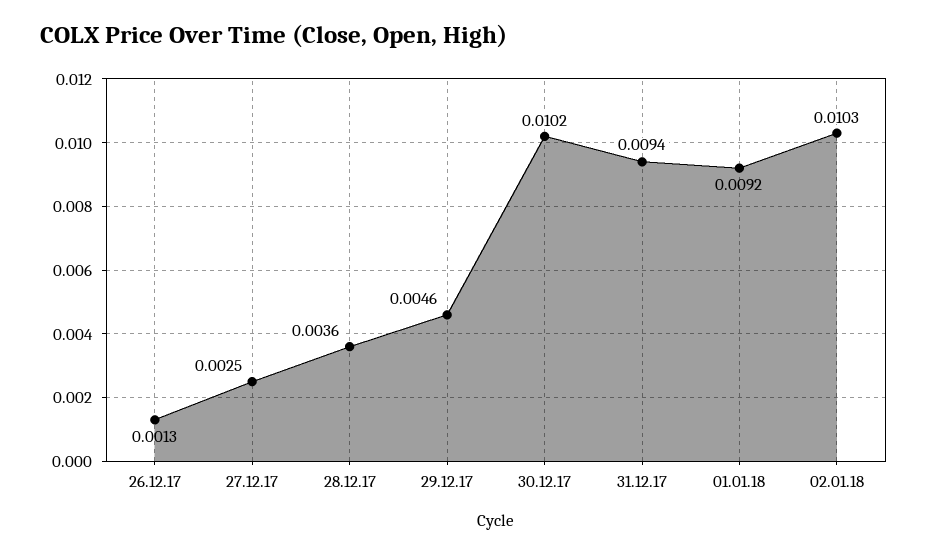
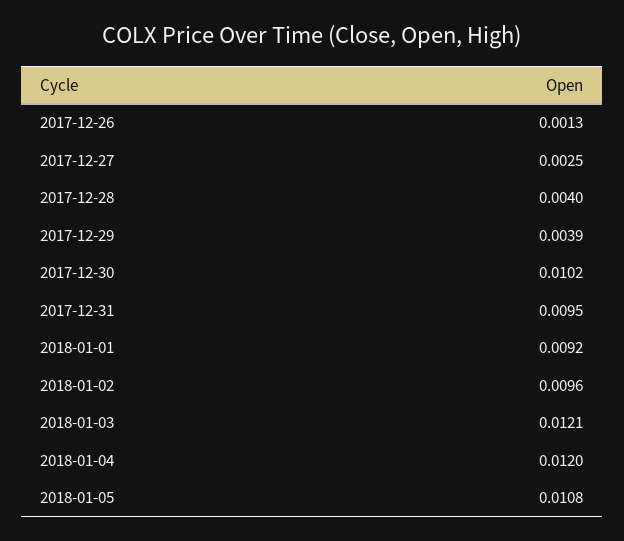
28.12.17: 0.0036 -> 0.004
29.12.17: 0.0046 -> 0.0039
31.12.17: 0.0094 -> 0.0095
02.01.18: 0.0103 -> 0.0096
2018-01-03: none -> 0.0121
2018-01-04: none -> 0.012
2018-01-05: none -> 0.0108

